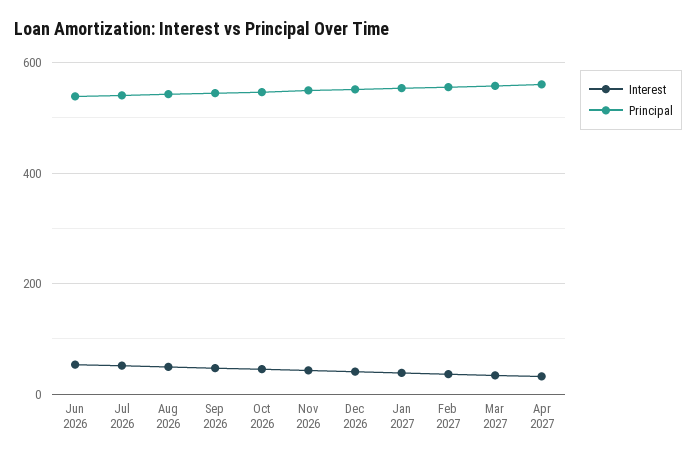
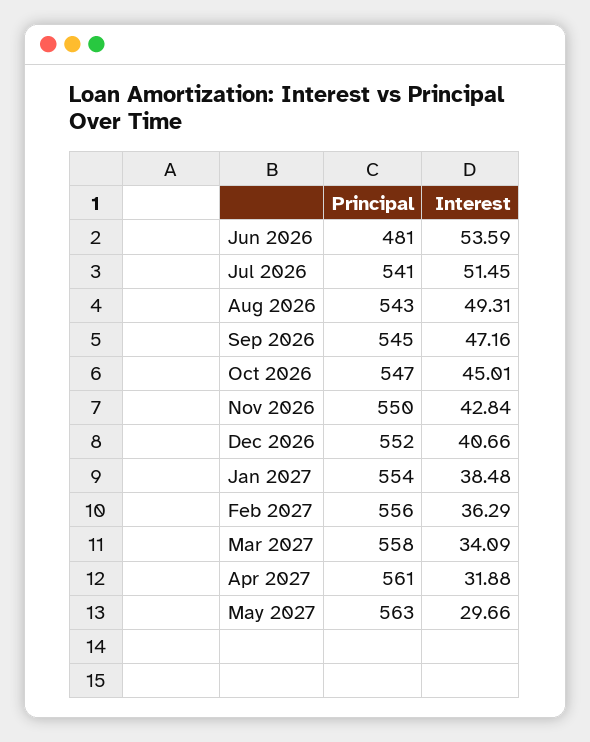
Principal, Jun 2026: 540 -> 481
Principal, May 2027: none -> 563
Interest, May 2027: none -> 29.66

